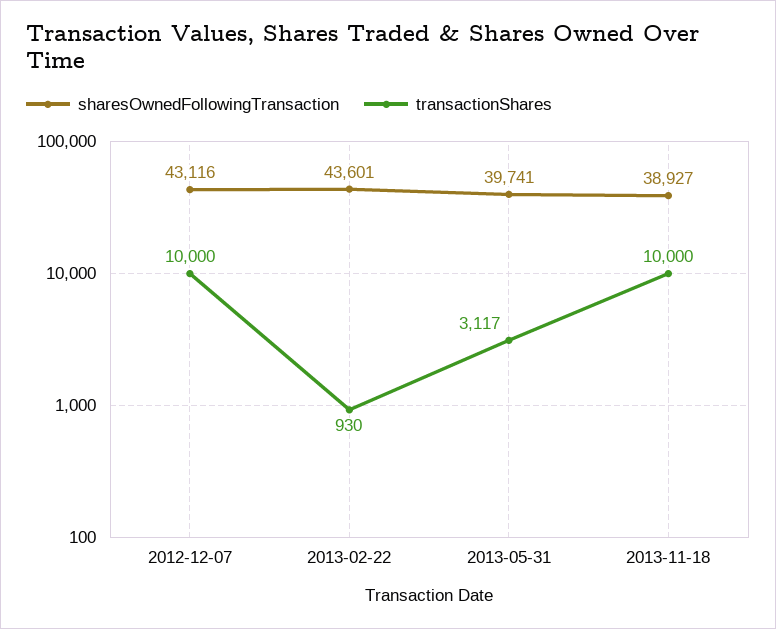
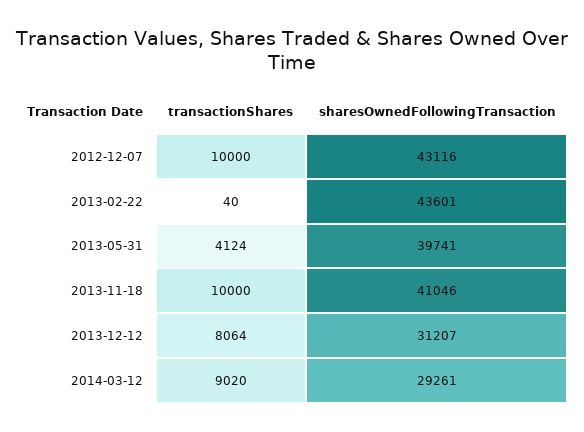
transactionShares, 2013-02-22: 930 -> 40
transactionShares, 2013-05-31: 3117 -> 4124
sharesOwnedFollowingTransaction, 2013-11-18: 38927 -> 41046
transactionShares, 2013-12-12: none -> 8064
sharesOwnedFollowingTransaction, 2013-12-12: none -> 31207
transactionShares, 2014-03-12: none -> 9020
sharesOwnedFollowingTransaction, 2014-03-12: none -> 29261

